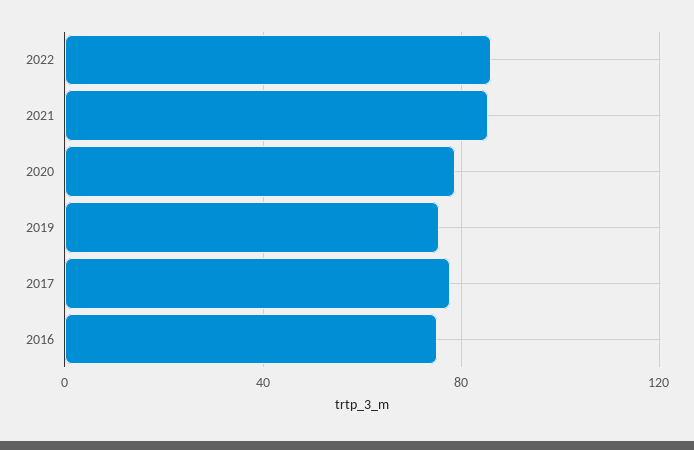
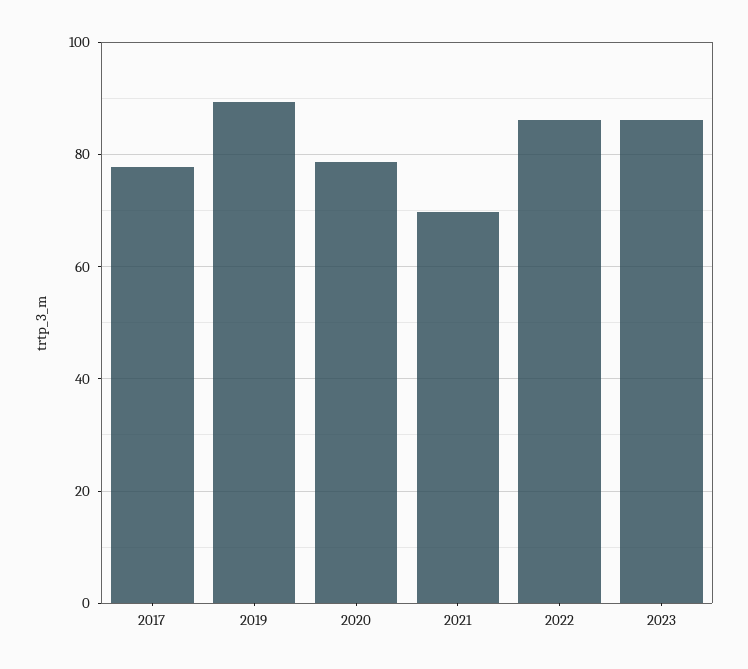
2021: 85 -> 70
2019: 75 -> 90
2016: 75 -> none
2023: none -> 86

